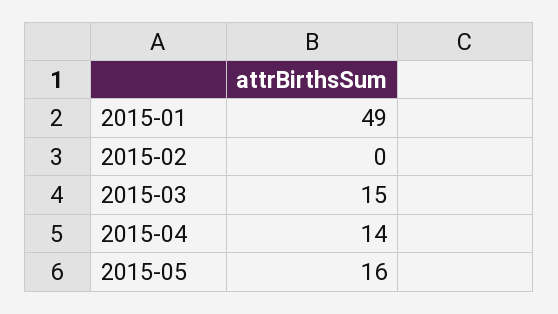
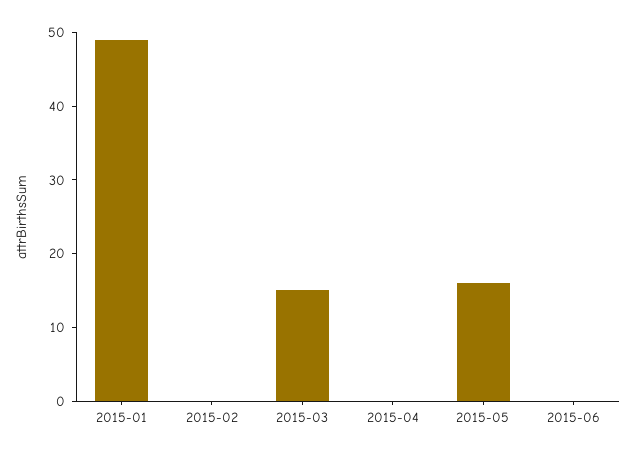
2015-04: 14 -> 0
2015-06: none -> 0

